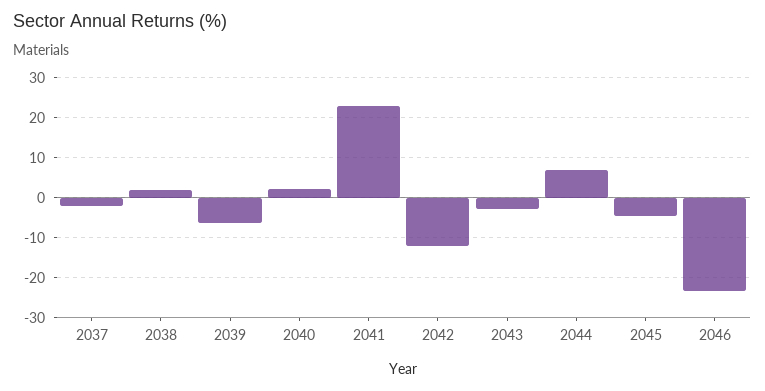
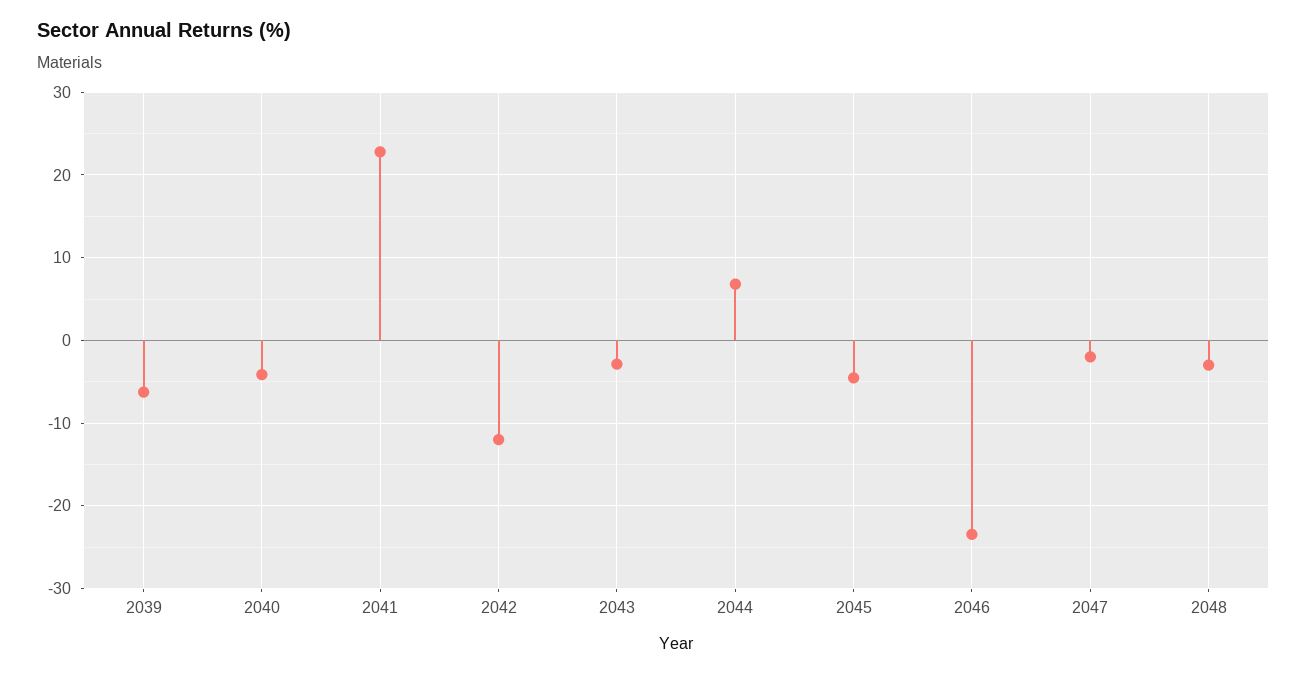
2037: -2 -> none
2038: 2 -> none
2040: 2 -> -4
2047: none -> -2
2048: none -> -3

